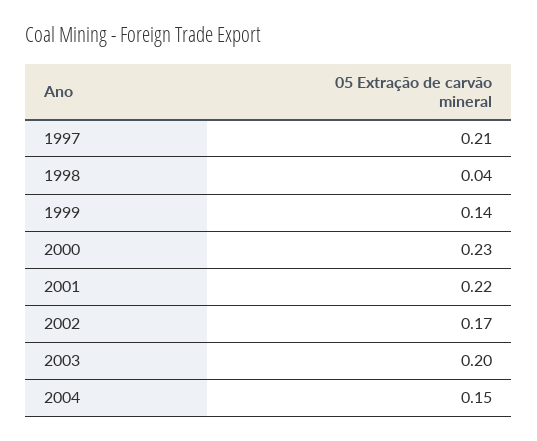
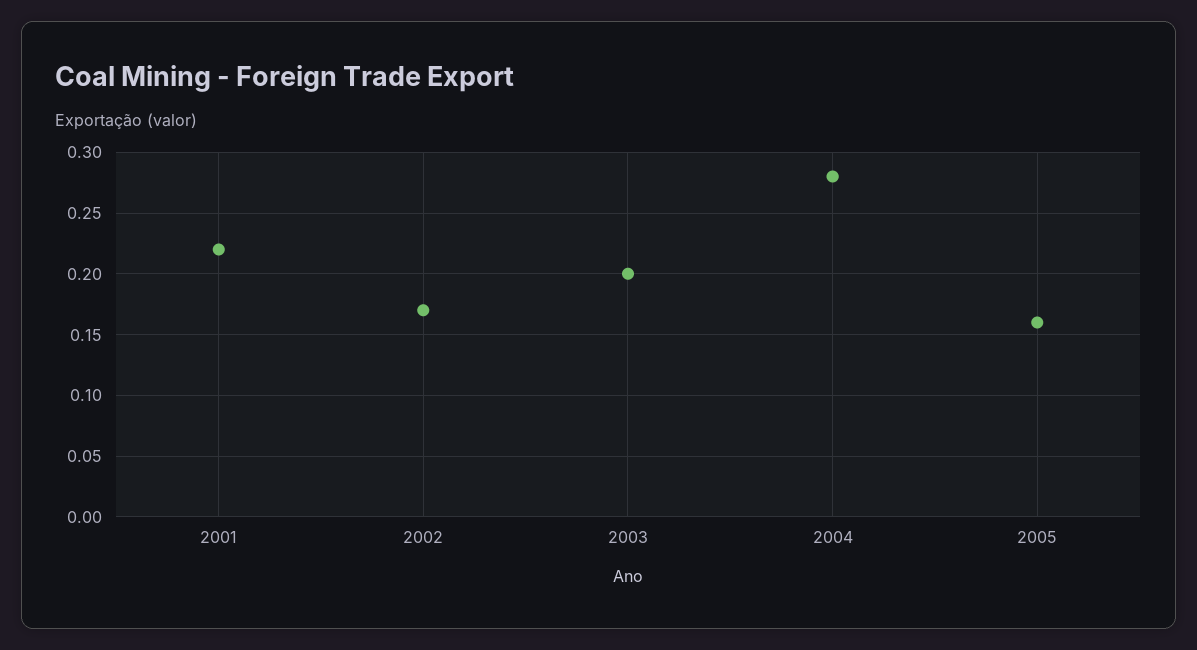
1997: 0.21 -> none
1998: 0.04 -> none
1999: 0.14 -> none
2000: 0.23 -> none
2004: 0.15 -> 0.28
2005: none -> 0.16

